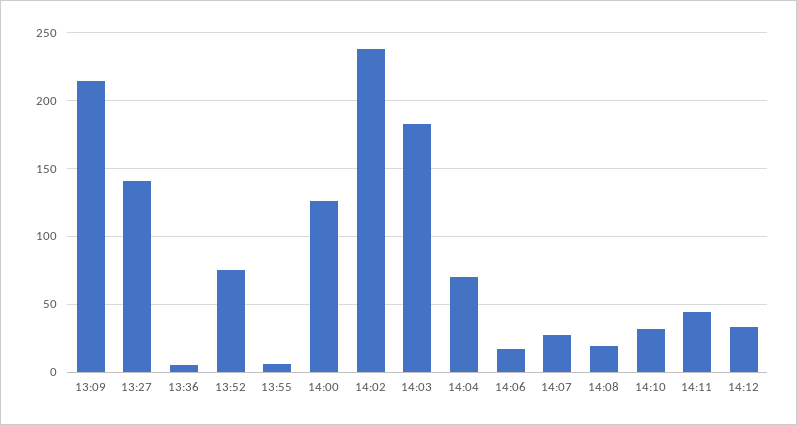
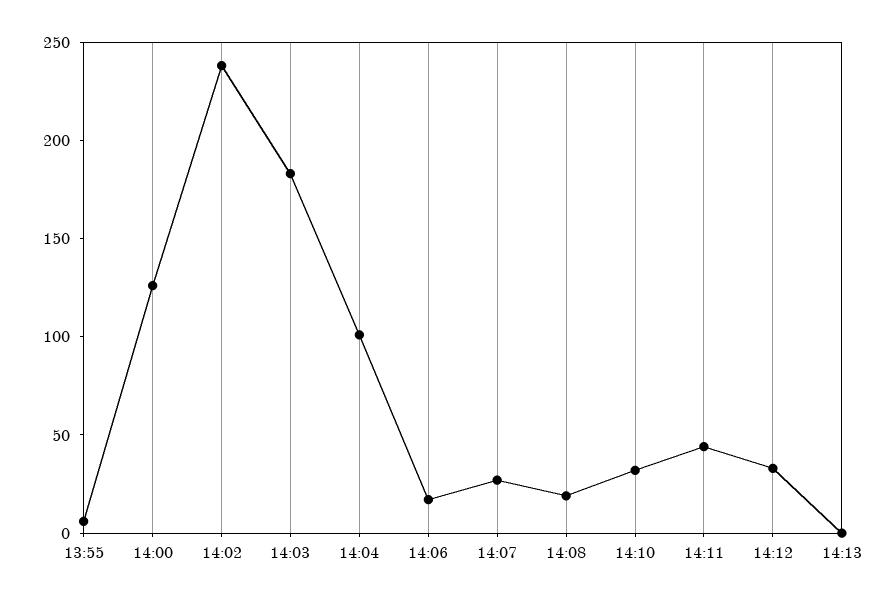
13:09: 215 -> none
13:27: 140 -> none
13:36: 5 -> none
13:52: 75 -> none
14:04: 70 -> 100
14:13: none -> 0

